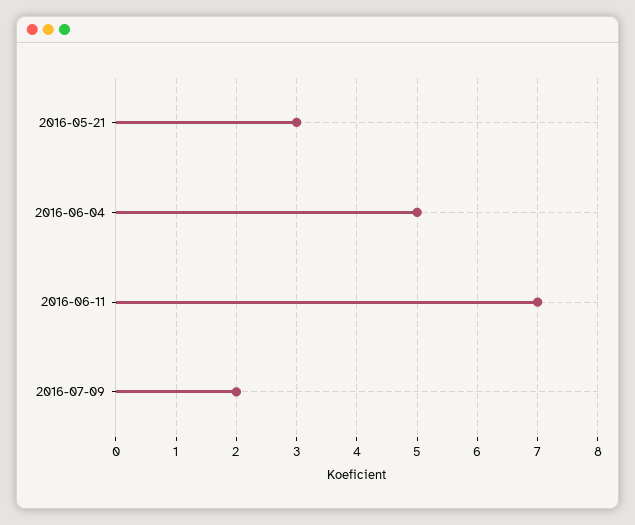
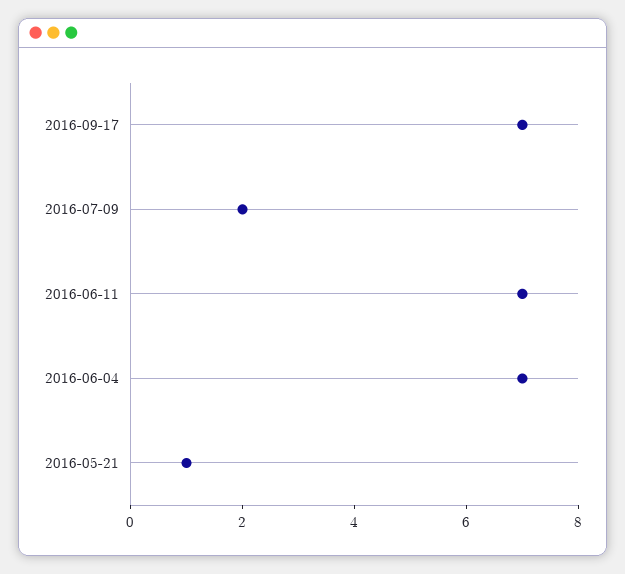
2016-05-21: 3 -> 1
2016-06-04: 5 -> 7
2016-09-17: none -> 7

